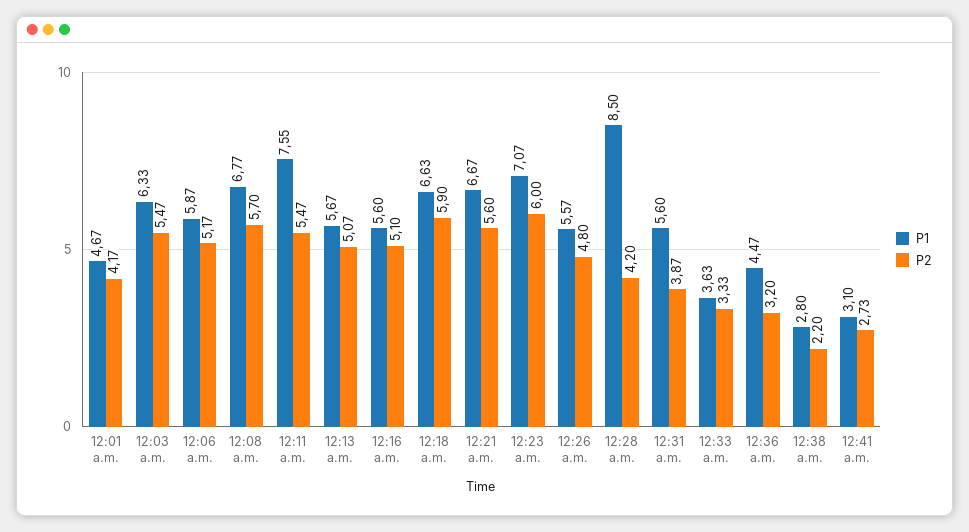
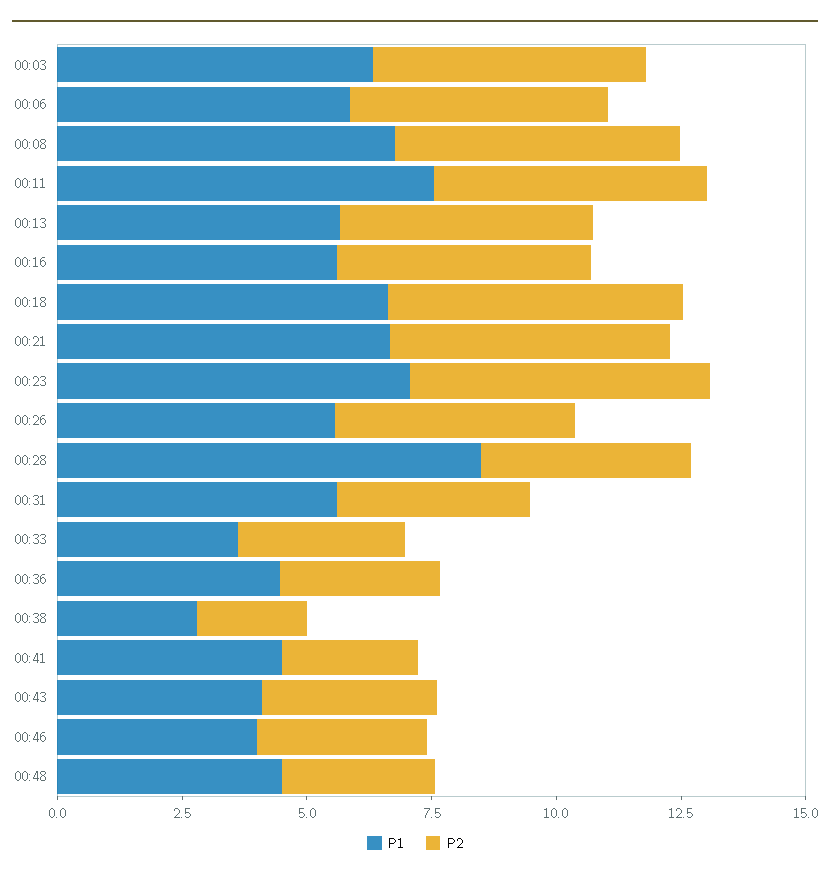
P1, 12:01 a.m.: 4.67 -> none
P2, 12:01 a.m.: 4.17 -> none
P1, 12:41 a.m.: 3.1 -> 4.5
P1, 00:43: none -> 4
P2, 00:43: none -> 3.5
P1, 00:46: none -> 4
P2, 00:46: none -> 3.5
P1, 00:48: none -> 4.5
P2, 00:48: none -> 3

